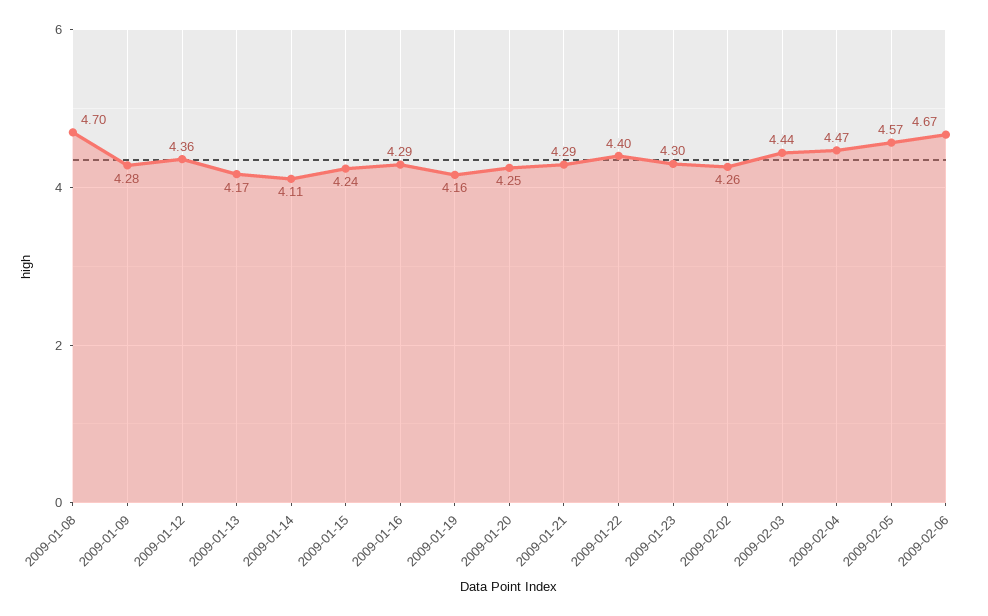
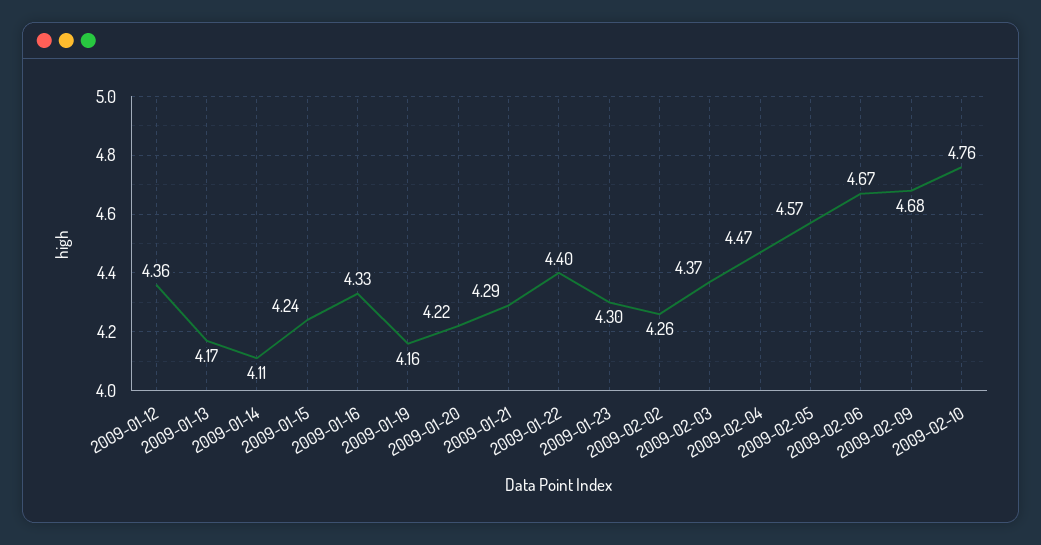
2009-01-08: 4.7 -> none
2009-01-09: 4.28 -> none
2009-01-16: 4.29 -> 4.33
2009-01-20: 4.25 -> 4.22
2009-02-03: 4.44 -> 4.37
2009-02-09: none -> 4.68
2009-02-10: none -> 4.76

